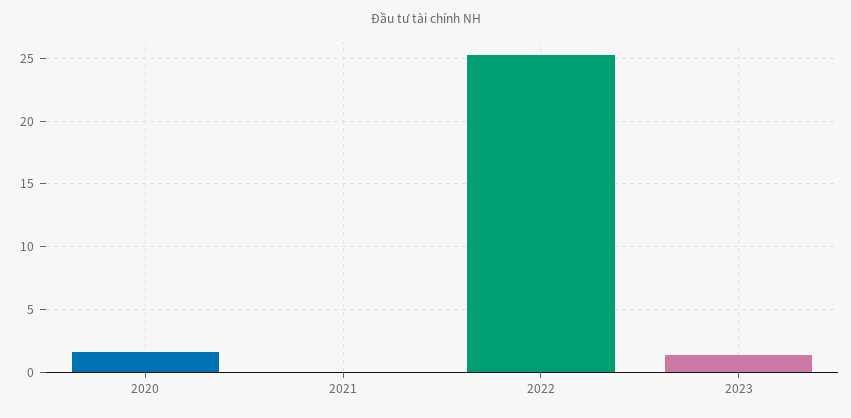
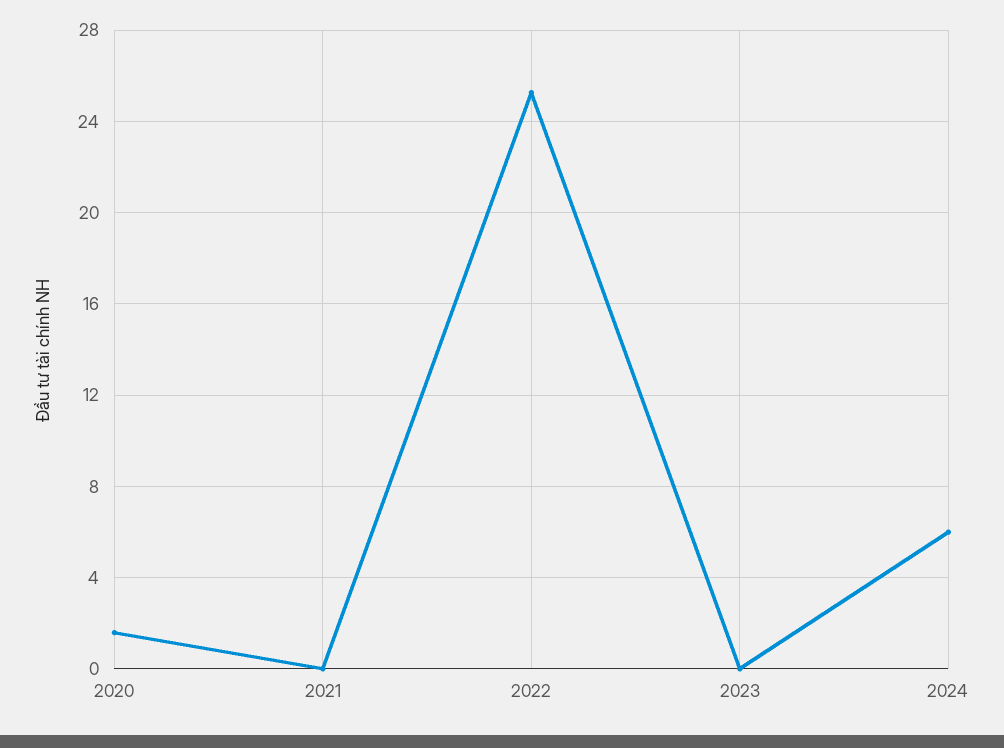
2023: 1.5 -> 0
2024: none -> 6

